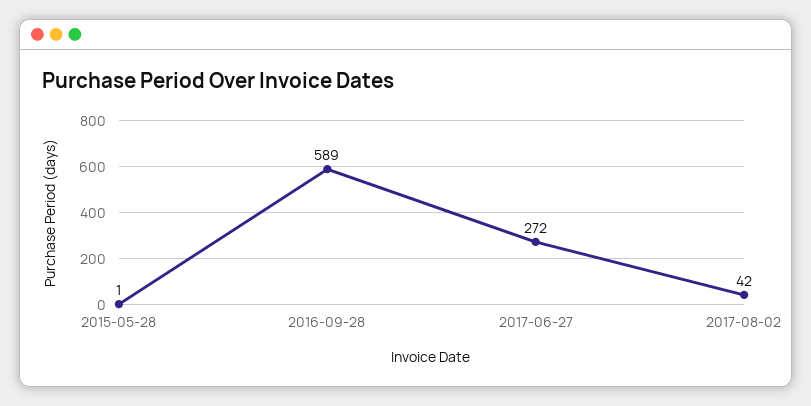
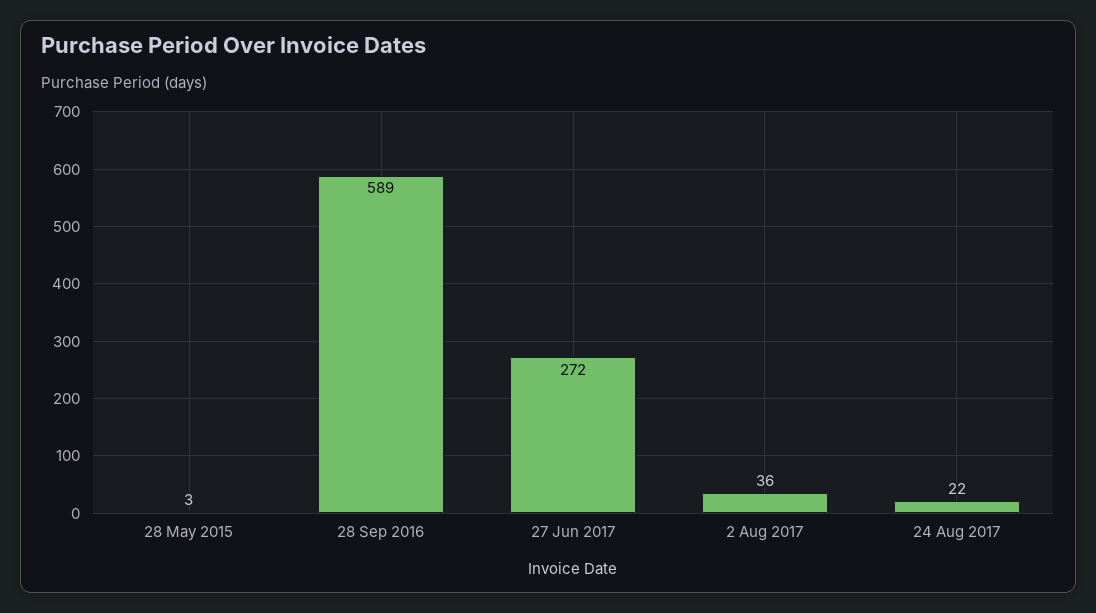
2015-05-28: 1 -> 3
2017-08-02: 42 -> 36
24 Aug 2017: none -> 22

